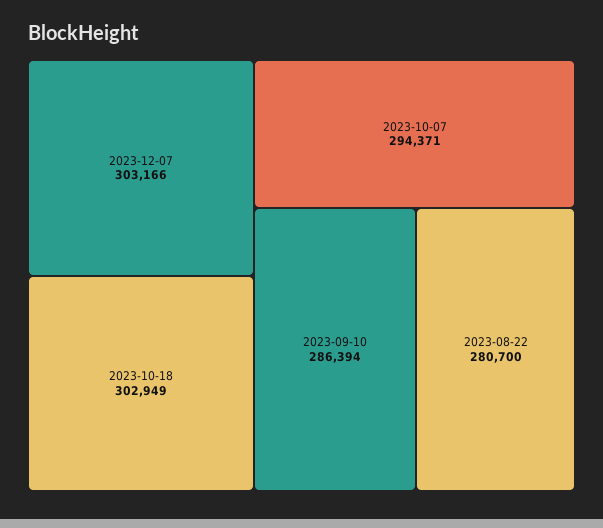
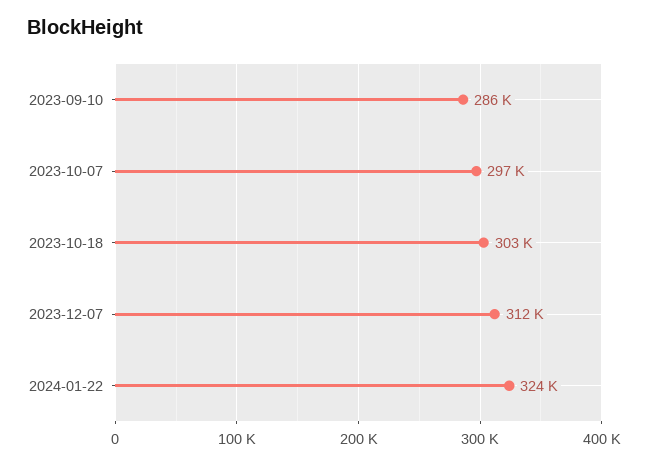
2023-12-07: 303166 -> 312000
2023-10-07: 294371 -> 297000
2023-08-22: 280700 -> none
2024-01-22: none -> 324000

